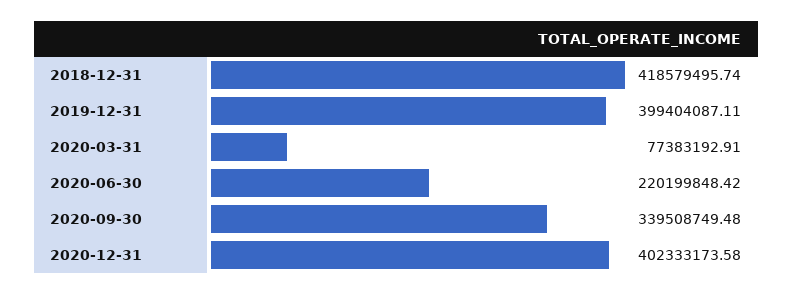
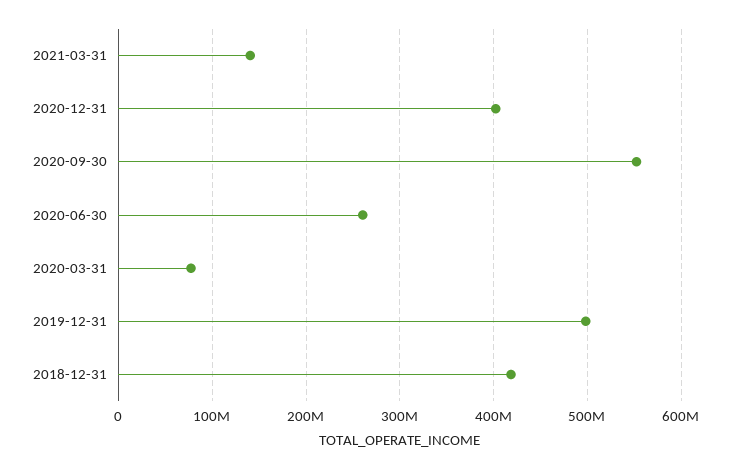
2019-12-31: 399404087.11 -> 500000000
2020-06-30: 220199848.42 -> 260000000
2020-09-30: 339508749.48 -> 550000000
2021-03-31: none -> 140000000

